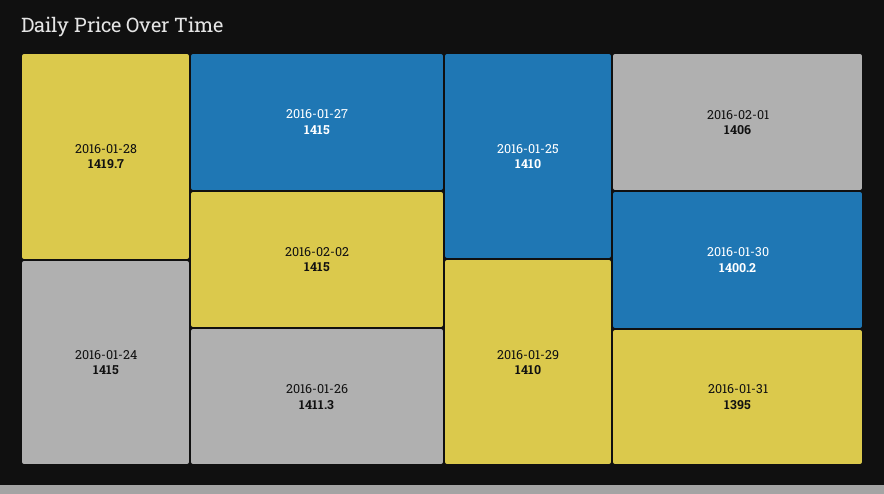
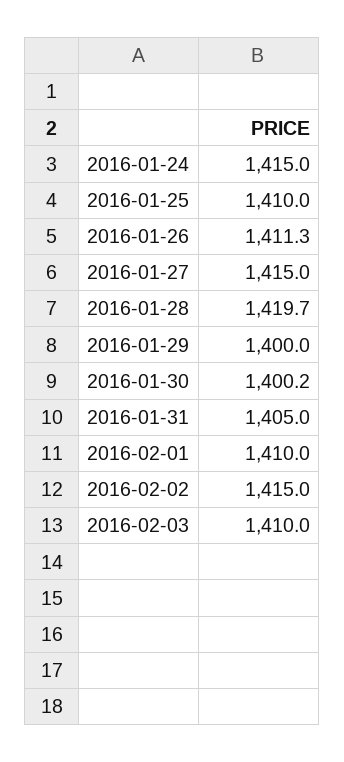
2016-01-29: 1410 -> 1400
2016-02-01: 1406 -> 1410
2016-01-31: 1395 -> 1405
2016-02-03: none -> 1410

